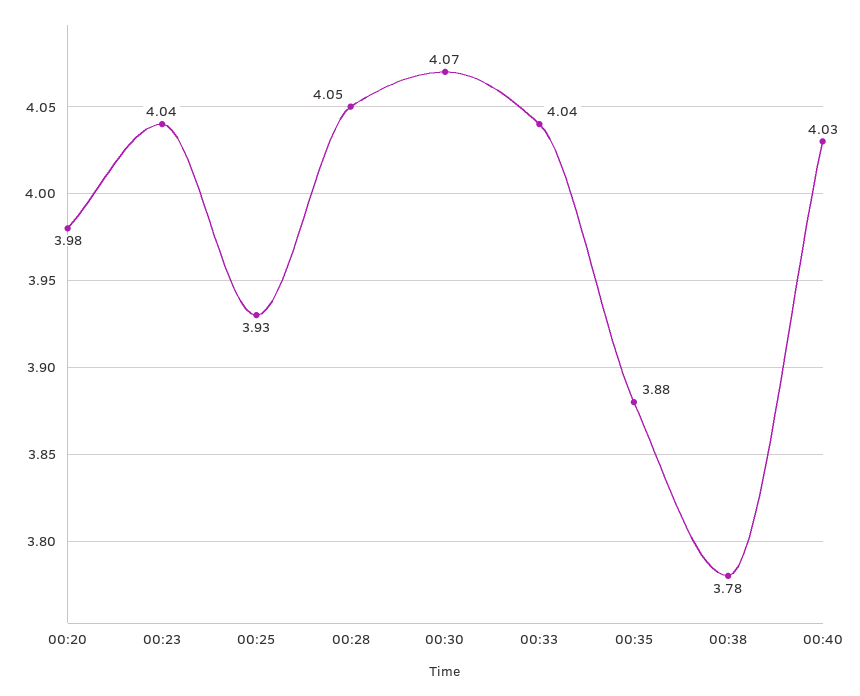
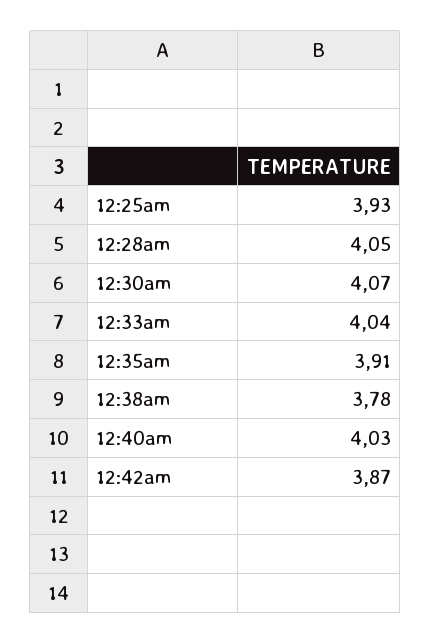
00:20: 3.98 -> none
00:23: 4.04 -> none
00:35: 3.88 -> 3.91
12:42am: none -> 3.87

